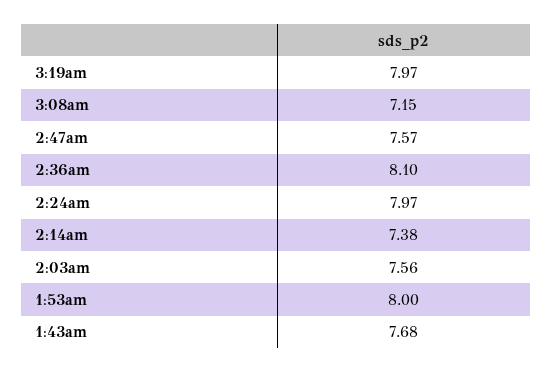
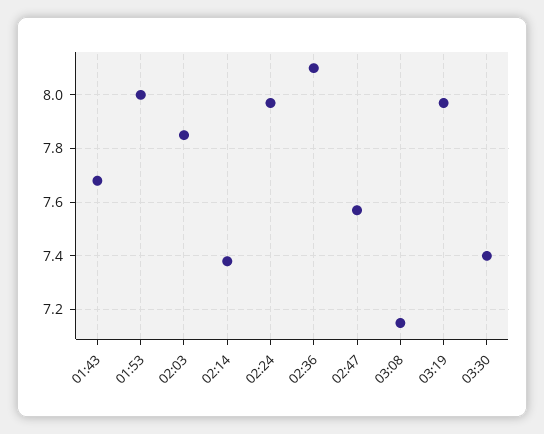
2:03am: 7.56 -> 7.85
03:30: none -> 7.4

